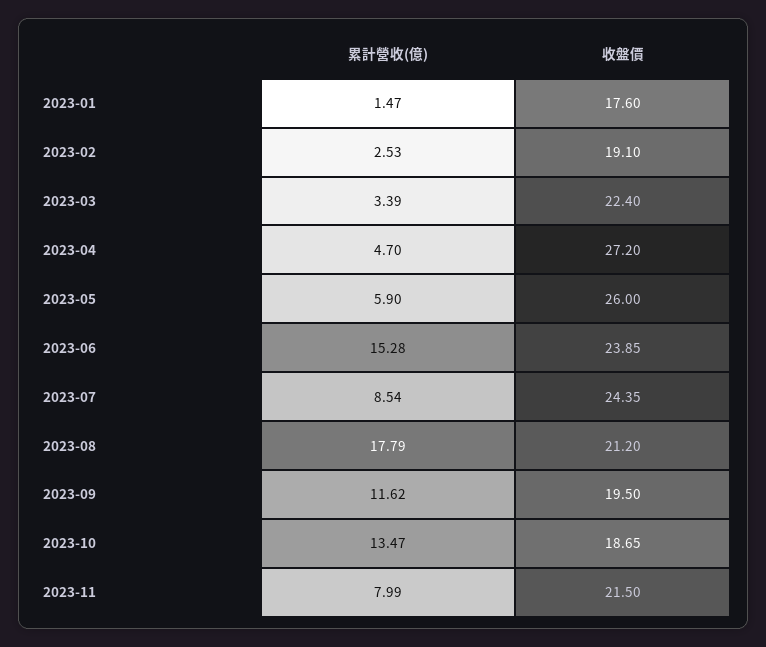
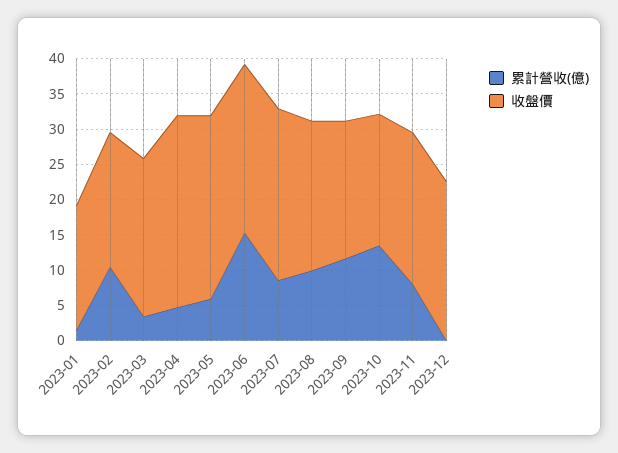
累計營收(億), 2023-02: 2.53 -> 10
累計營收(億), 2023-08: 17.79 -> 10
累計營收(億), 2023-12: none -> 0
收盤價, 2023-12: none -> 22.5

